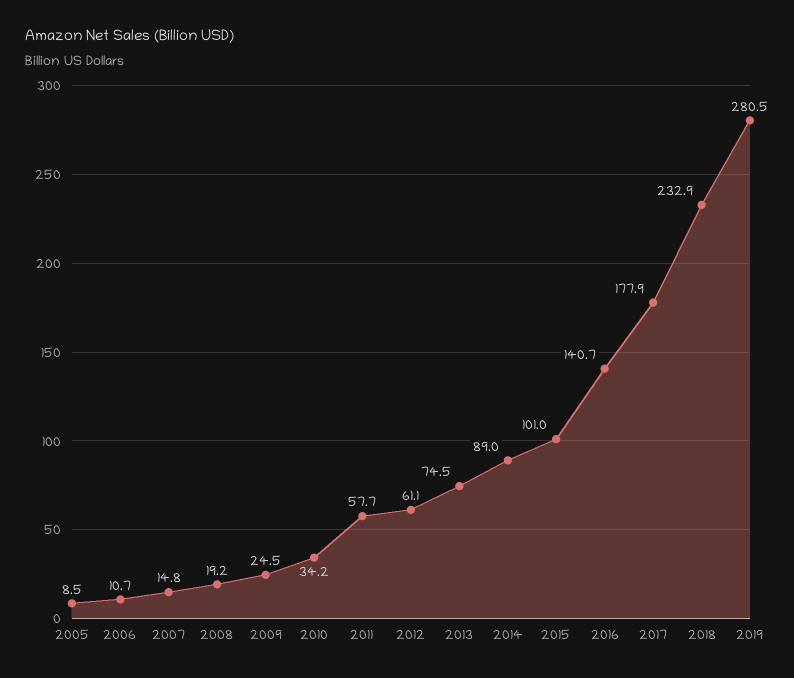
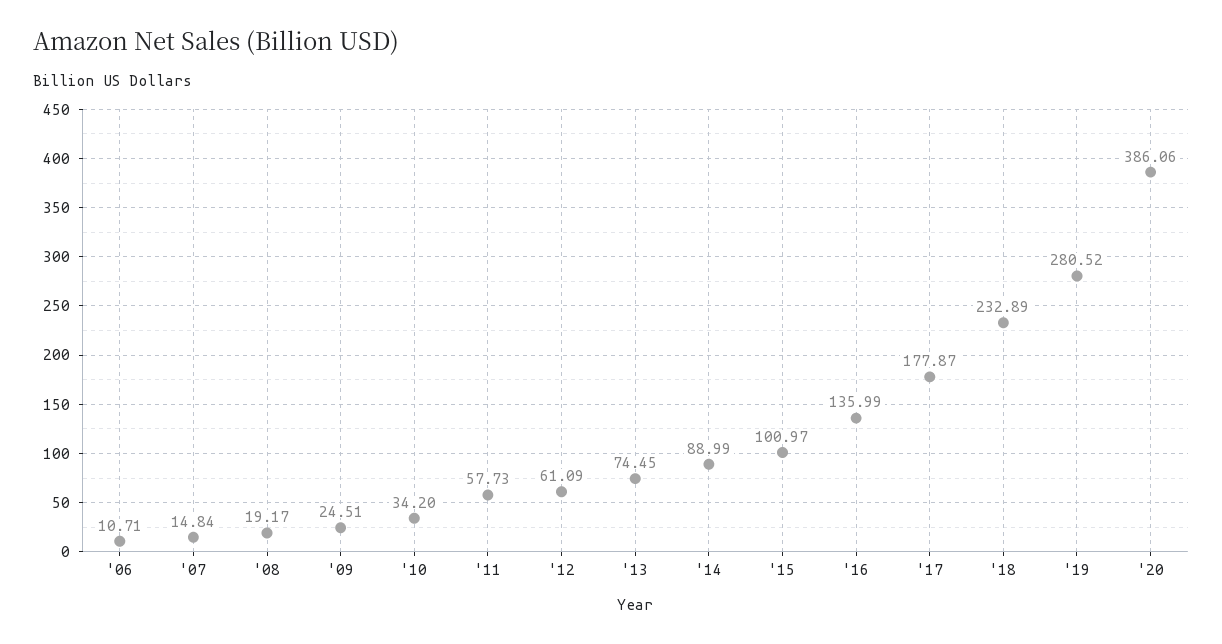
2005: 8.5 -> none
2016: 140.7 -> 135.99
'20: none -> 386.06

